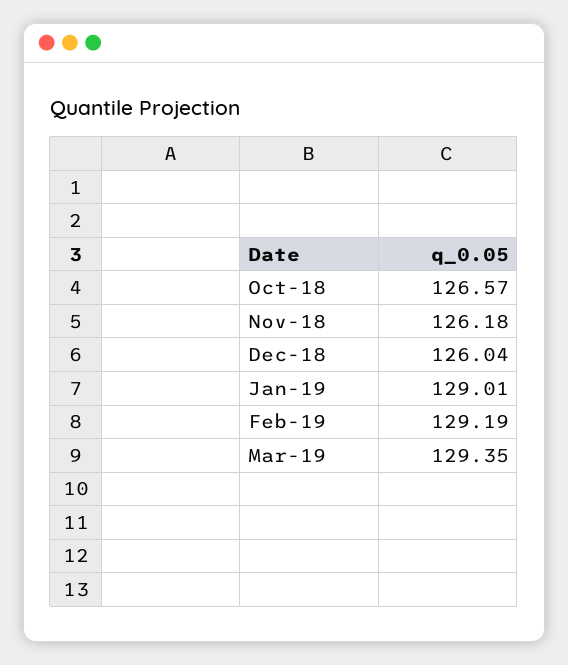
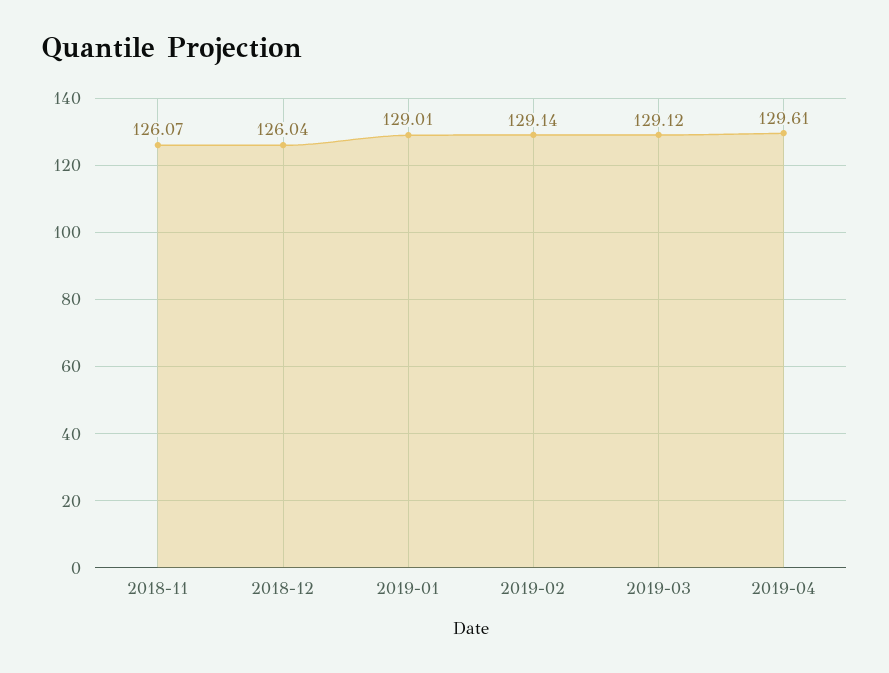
Oct-18: 126.57 -> none
Nov-18: 126.18 -> 126.07
Feb-19: 129.19 -> 129.14
Mar-19: 129.35 -> 129.12
2019-04: none -> 129.61

